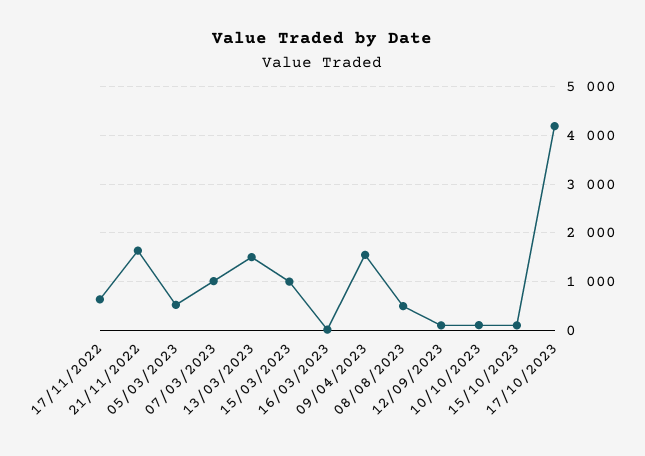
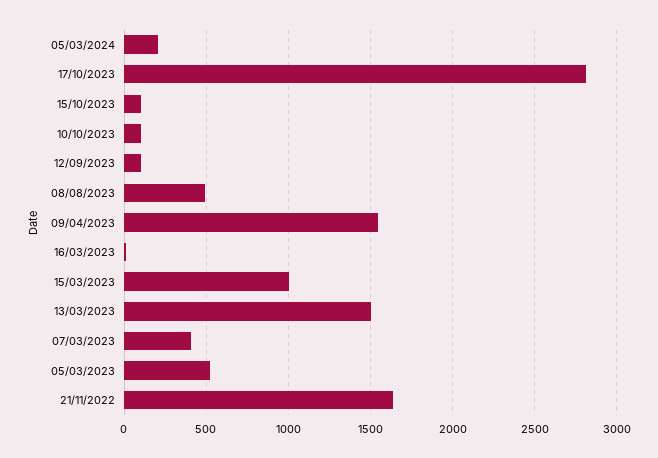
17/11/2022: 600 -> none
07/03/2023: 1000 -> 400
17/10/2023: 4200 -> 2800
05/03/2024: none -> 200

